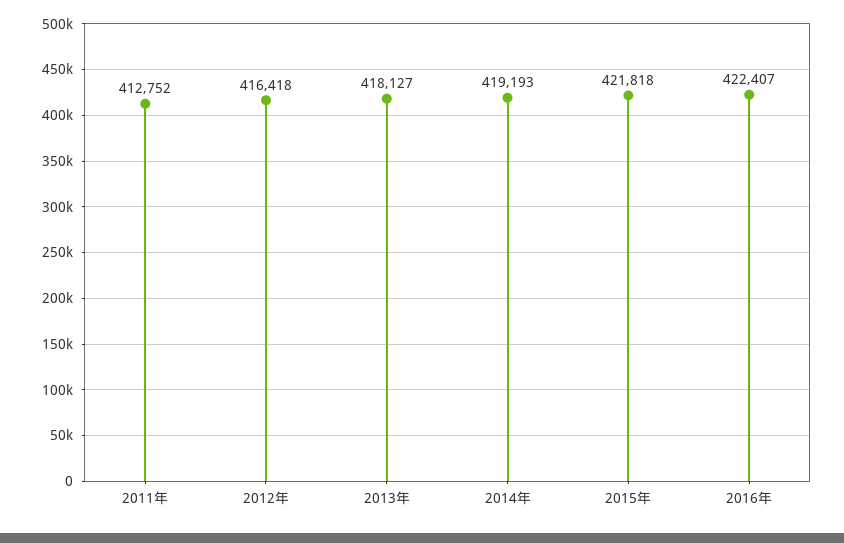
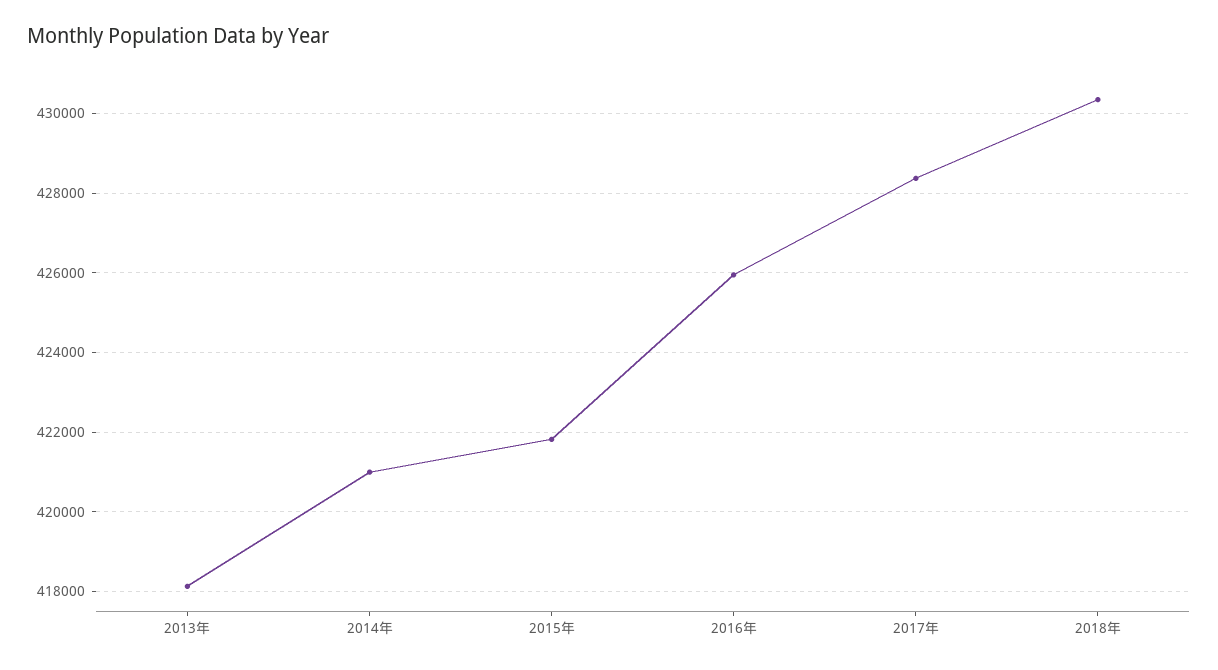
2011年: 412752 -> none
2012年: 416418 -> none
2014年: 419193 -> 421000
2016年: 422407 -> 426000
2017年: none -> 428400
2018年: none -> 430400

